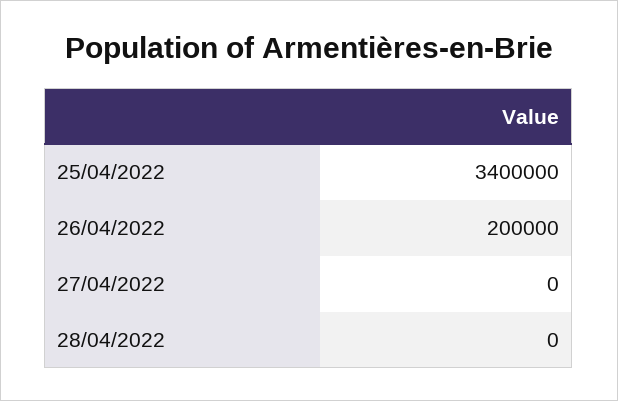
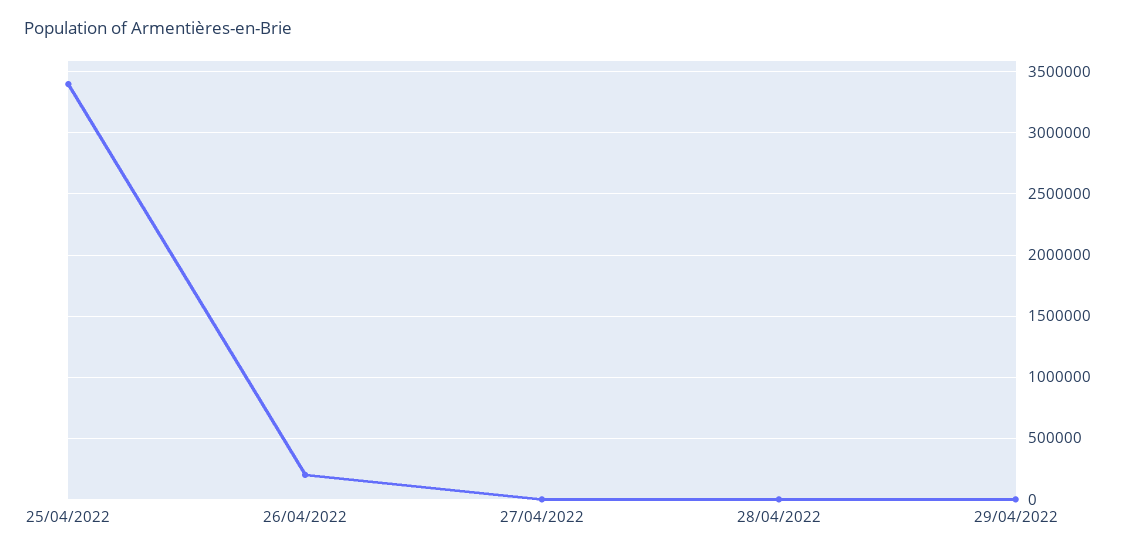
29/04/2022: none -> 0

